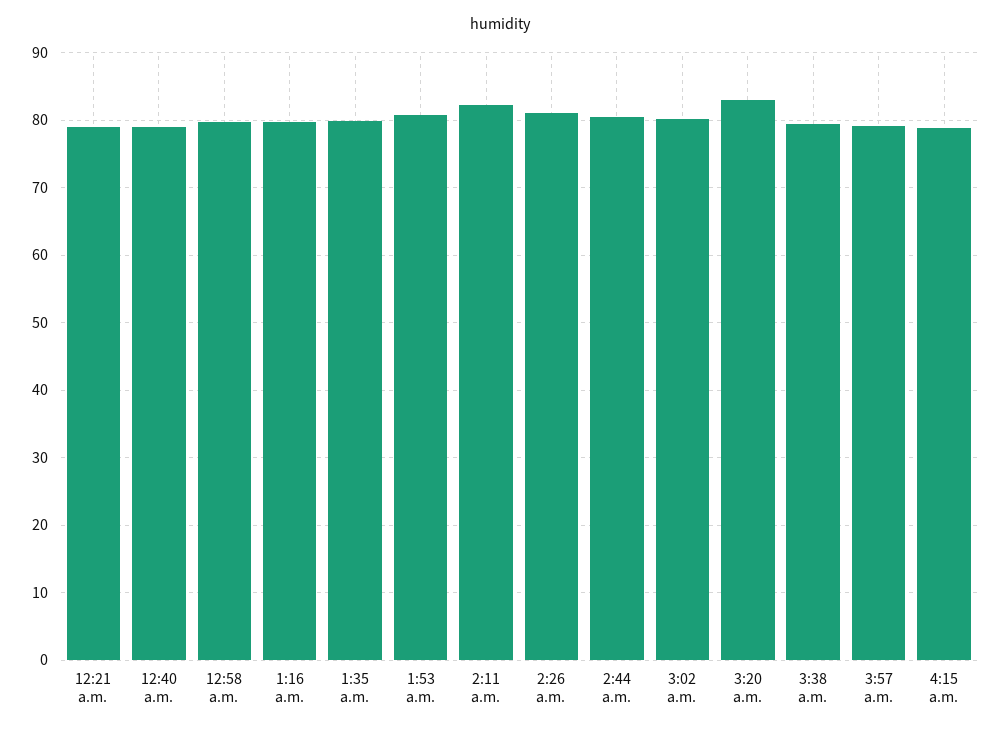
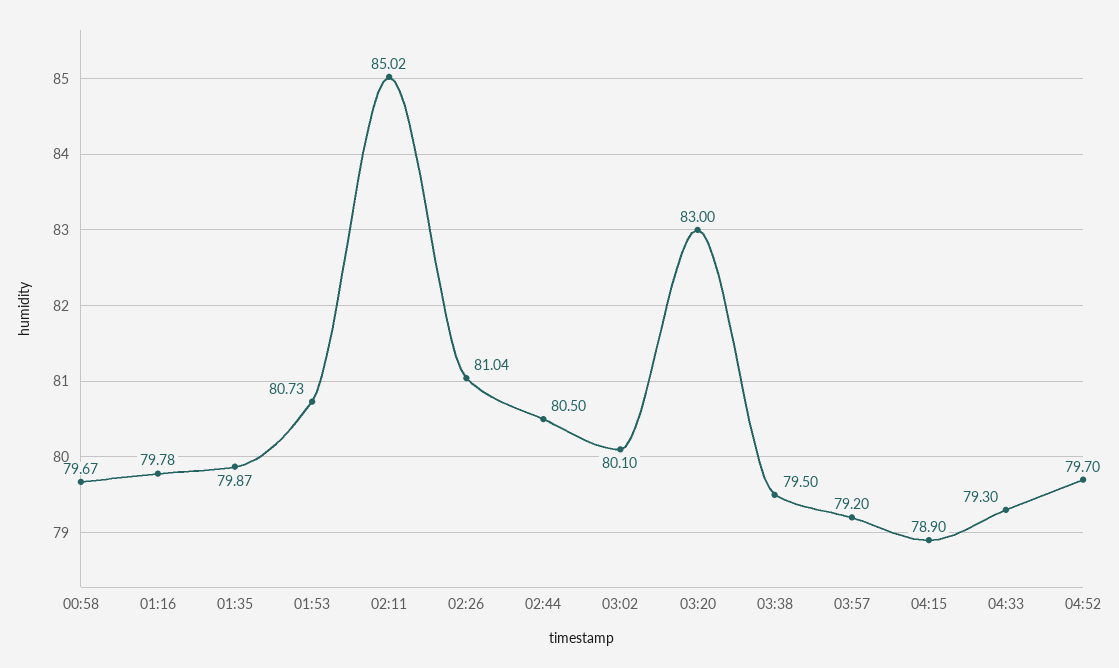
12:21 a.m.: 79 -> none
12:40 a.m.: 79 -> none
2:11 a.m.: 82 -> 85.02
04:33: none -> 79.3
04:52: none -> 79.7

